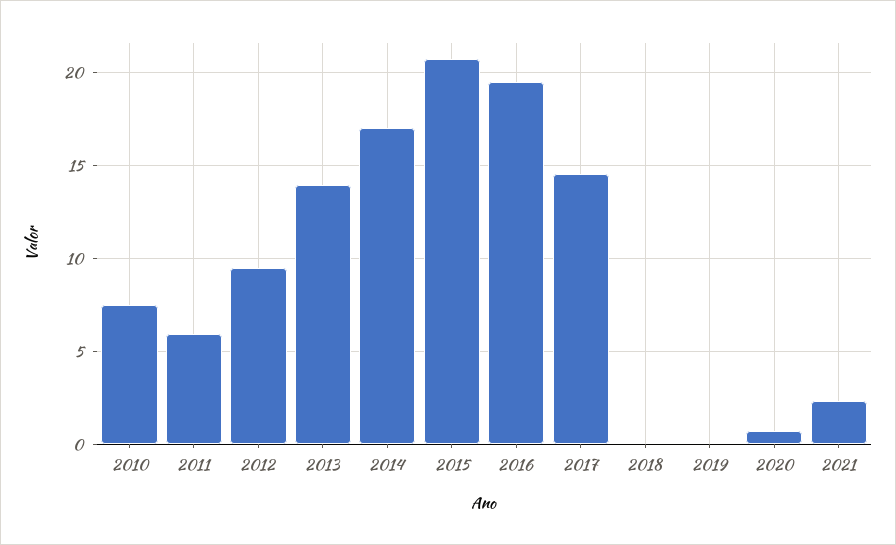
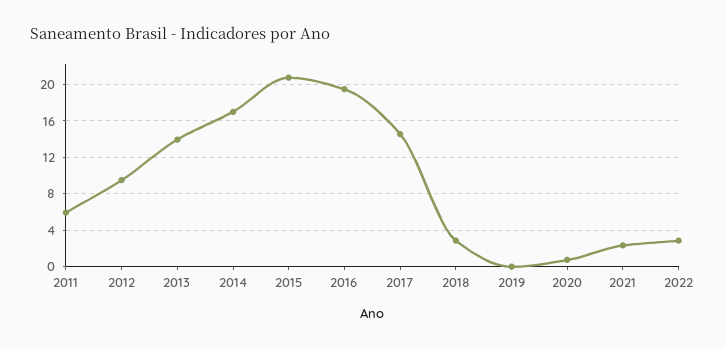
2010: 7.5 -> none
2018: 0 -> 3
2022: none -> 3

